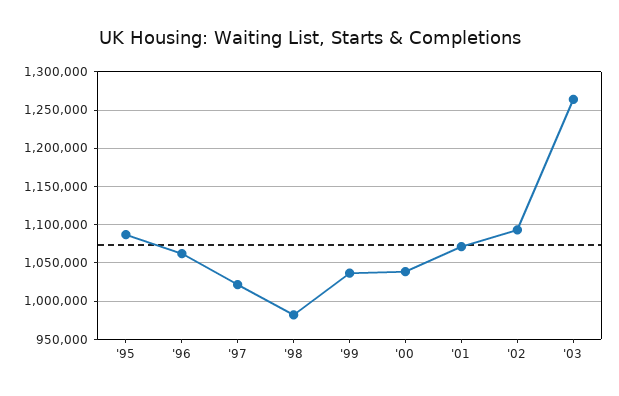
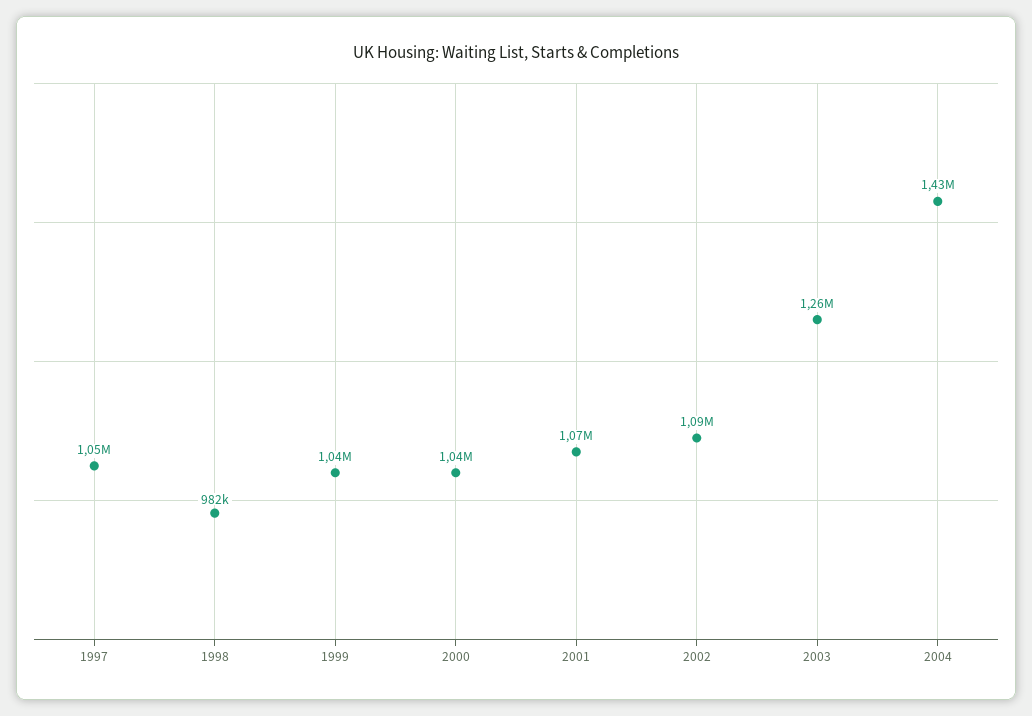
'95: 1090000 -> none
'96: 1060000 -> none
'97: 1020000 -> 1050000
2004: none -> 1430000

